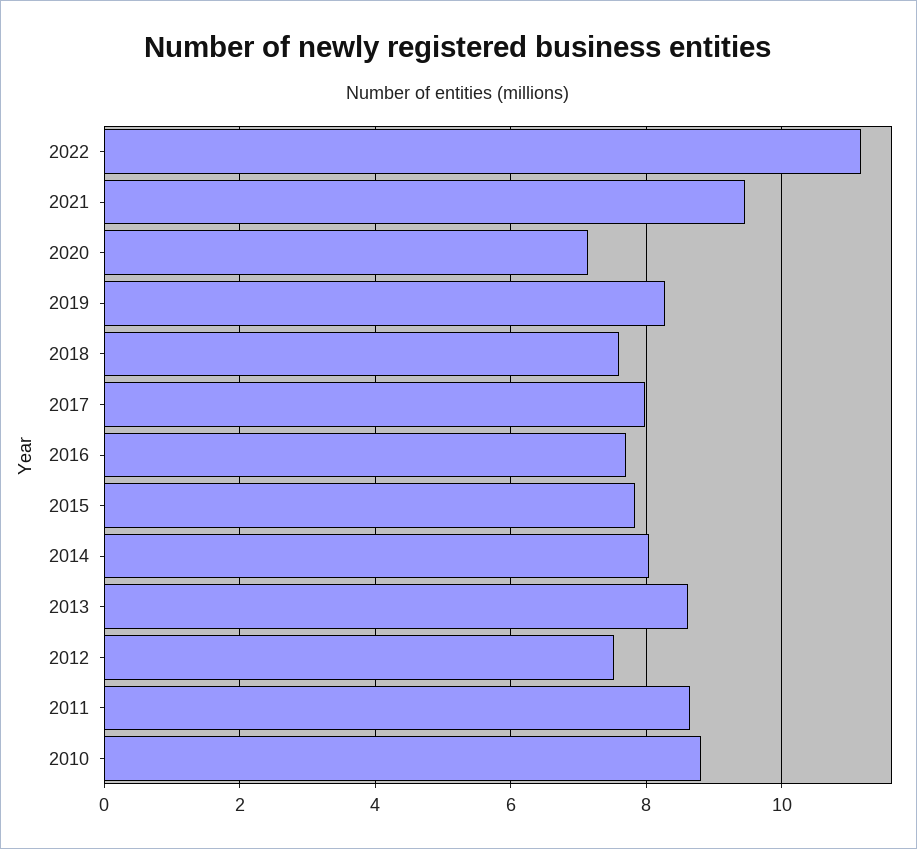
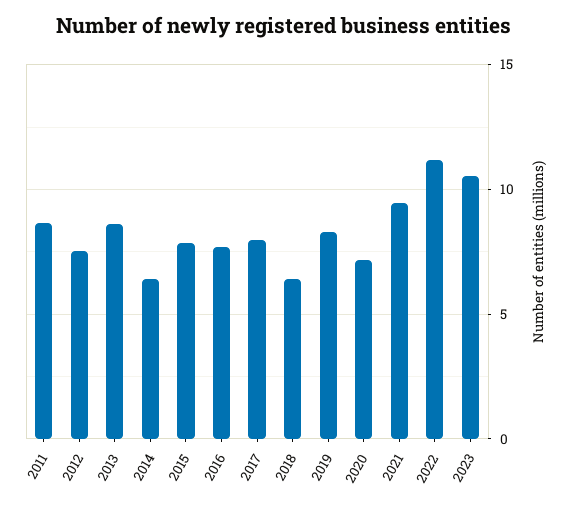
2018: 7.6 -> 6.5
2014: 8 -> 6.5
2010: 8.8 -> none
2023: none -> 10.5

